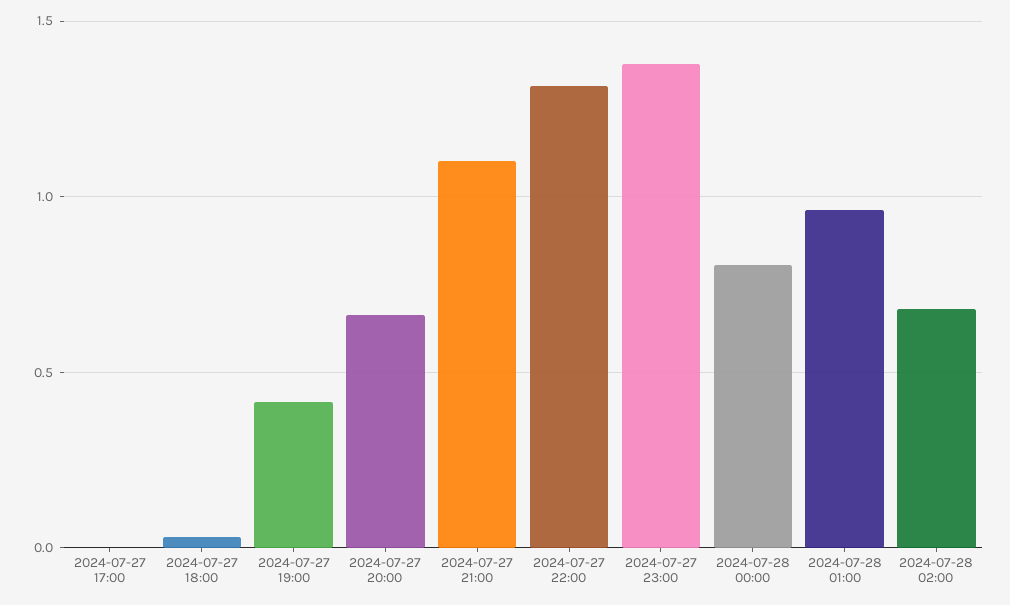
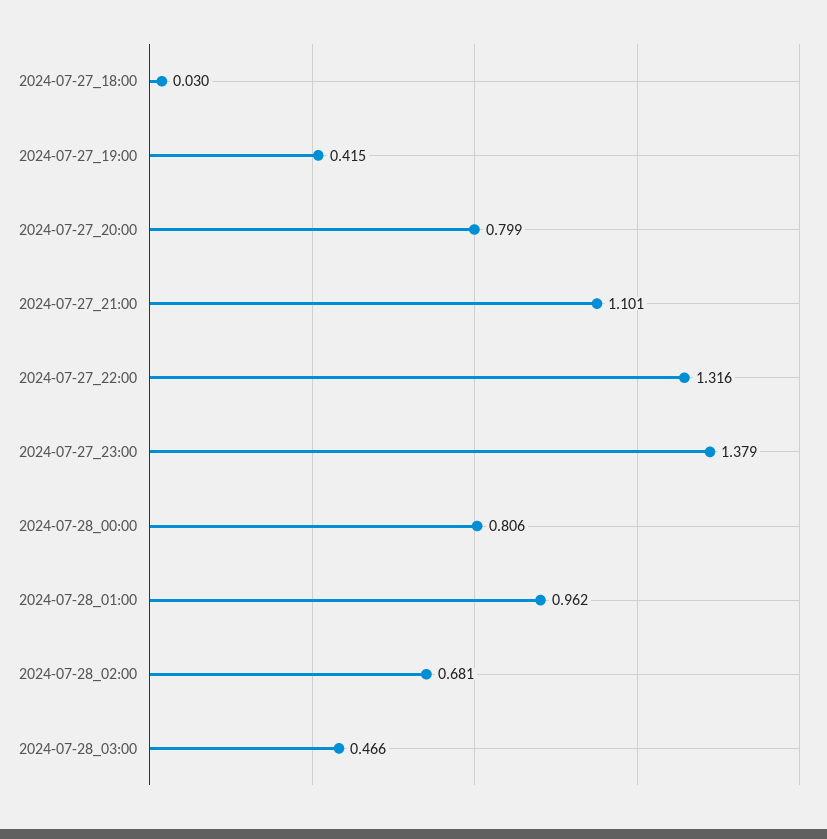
2024-07-27 17:00: 0 -> none
2024-07-27 20:00: 0.65 -> 0.799
2024-07-28_03:00: none -> 0.466

